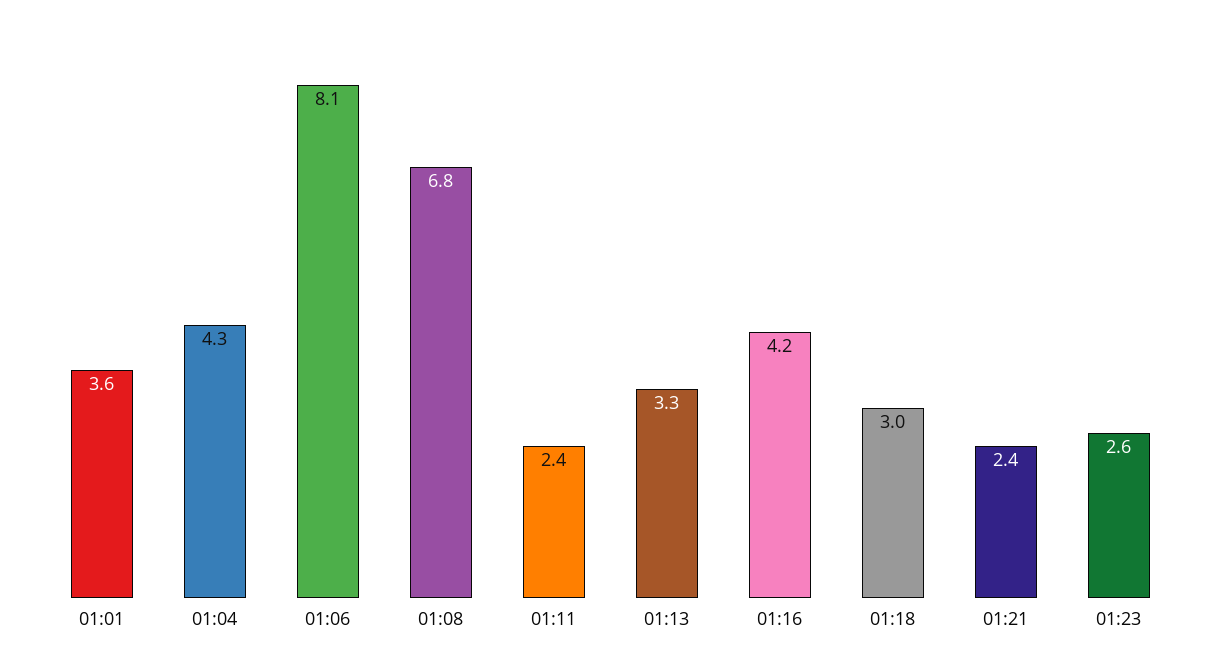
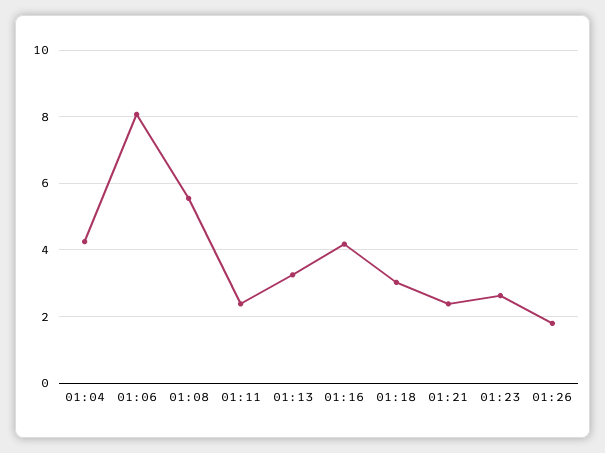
01:01: 3.6 -> none
01:08: 6.8 -> 5.6
01:26: none -> 1.8

